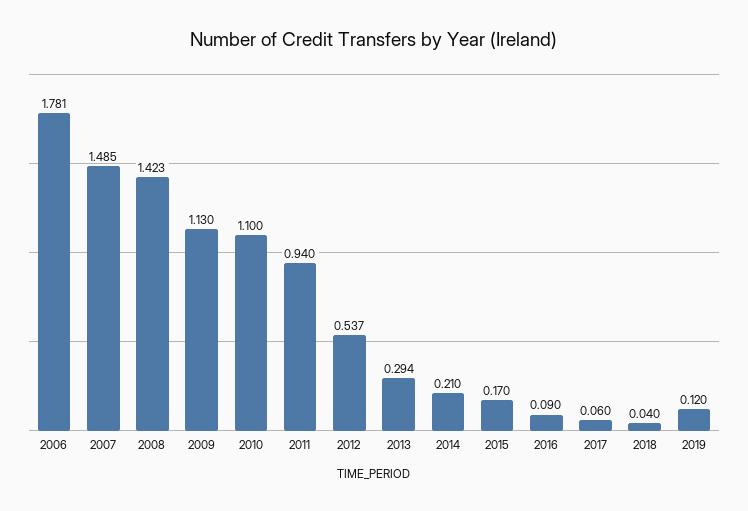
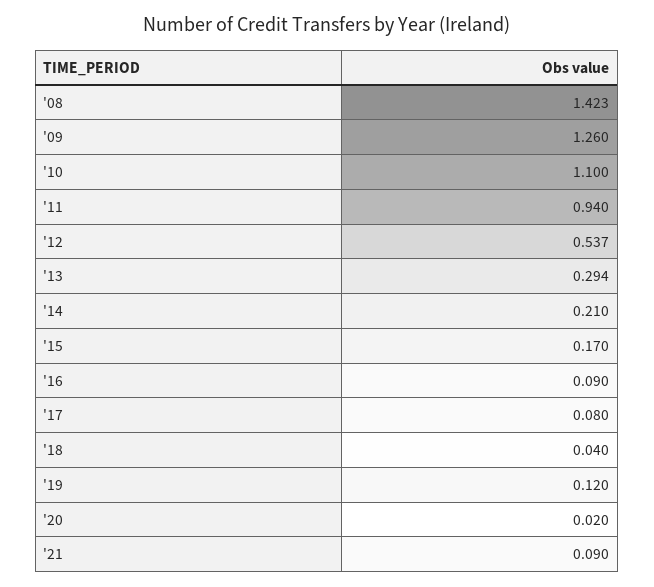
2006: 1.781 -> none
2007: 1.485 -> none
2009: 1.13 -> 1.26
2017: 0.06 -> 0.08
'20: none -> 0.02
'21: none -> 0.09

